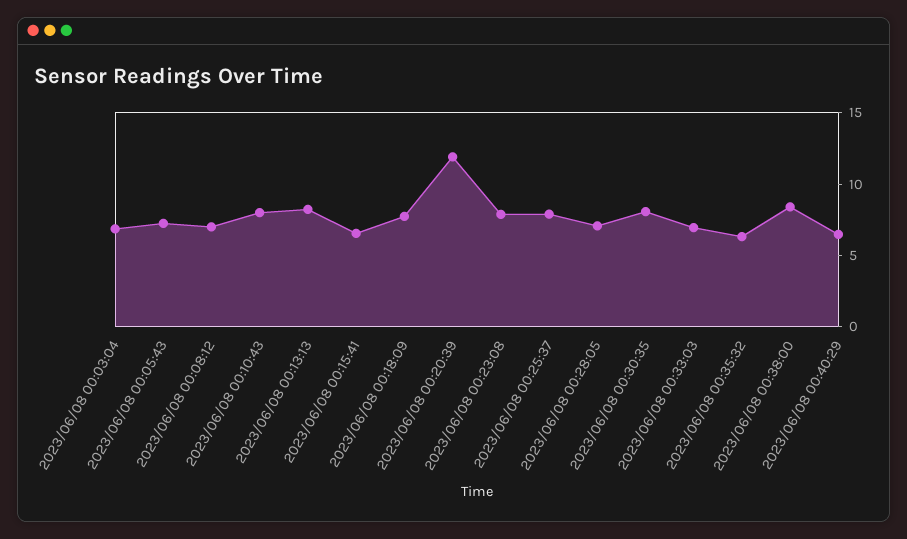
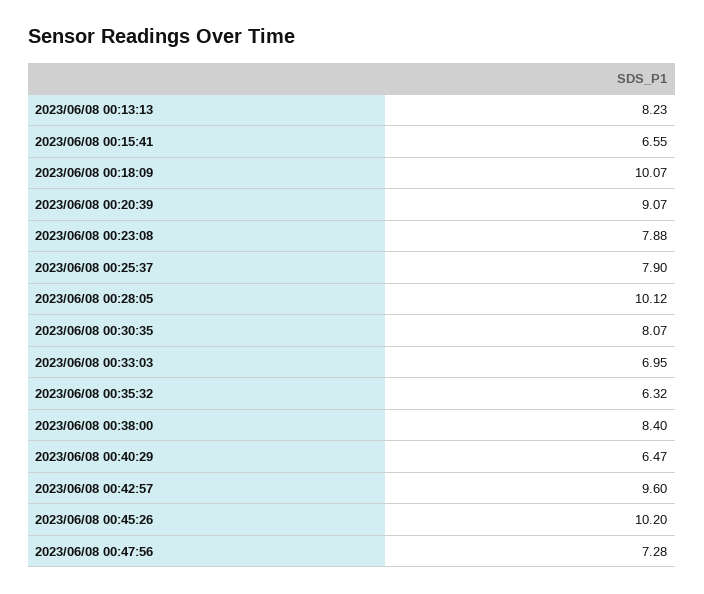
2023/06/08 00:03:04: 7 -> none
2023/06/08 00:05:43: 7 -> none
2023/06/08 00:08:12: 7 -> none
2023/06/08 00:10:43: 8 -> none
2023/06/08 00:18:09: 8 -> 10.07
2023/06/08 00:20:39: 12 -> 9.07
2023/06/08 00:28:05: 7 -> 10.12
2023/06/08 00:42:57: none -> 9.6
2023/06/08 00:45:26: none -> 10.2
2023/06/08 00:47:56: none -> 7.28

